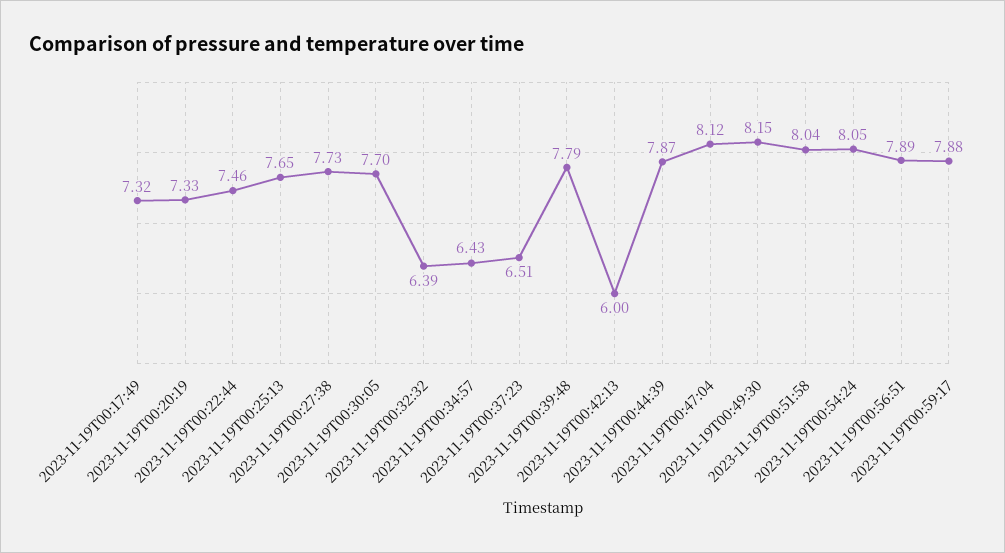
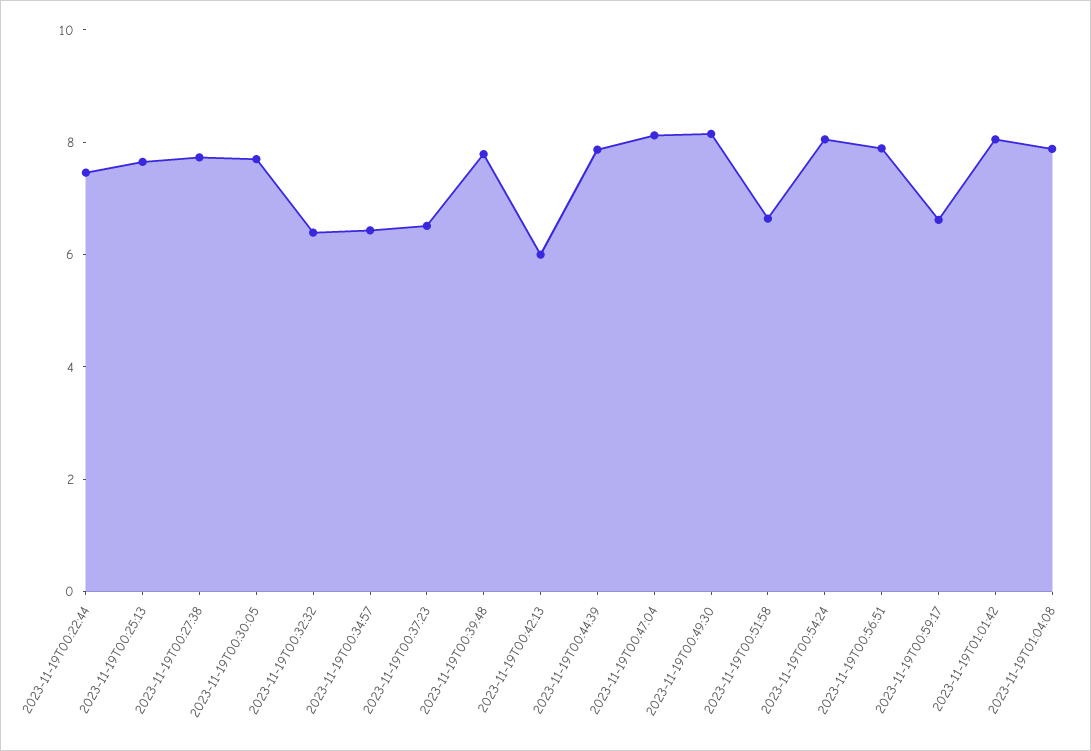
2023-11-19T00:17:49: 7.32 -> none
2023-11-19T00:20:19: 7.33 -> none
2023-11-19T00:51:58: 8.04 -> 6.5
2023-11-19T00:59:17: 7.88 -> 6.5
2023-11-19T01:01:42: none -> 8
2023-11-19T01:04:08: none -> 8

